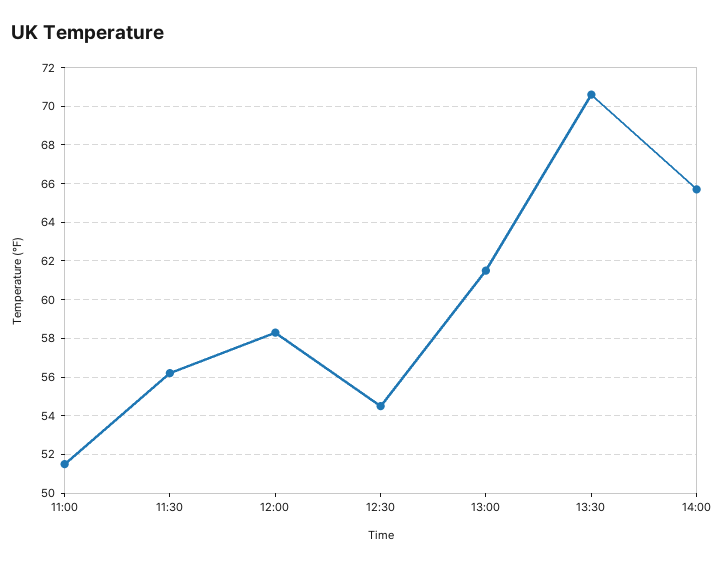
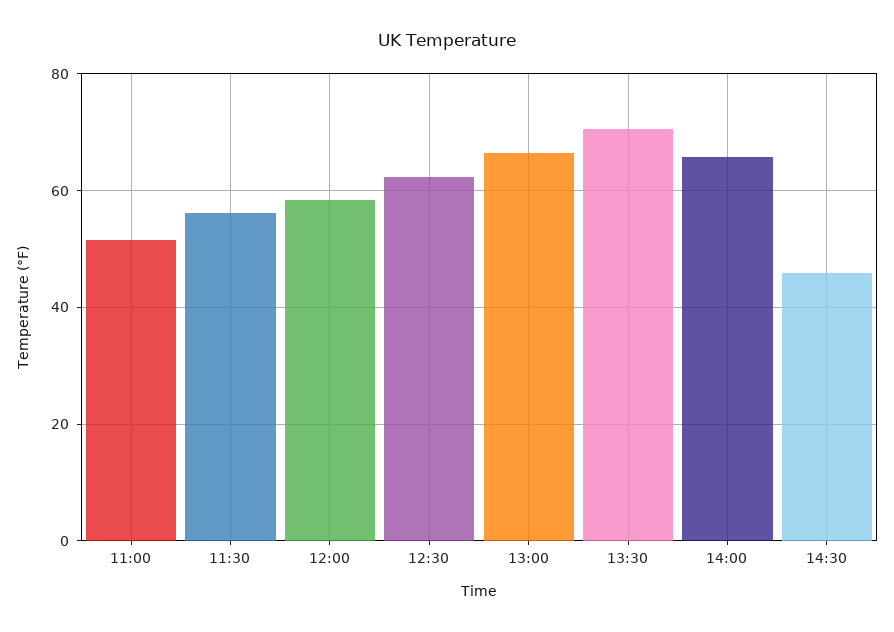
12:30: 54.5 -> 62
13:00: 61.5 -> 66
14:30: none -> 46

